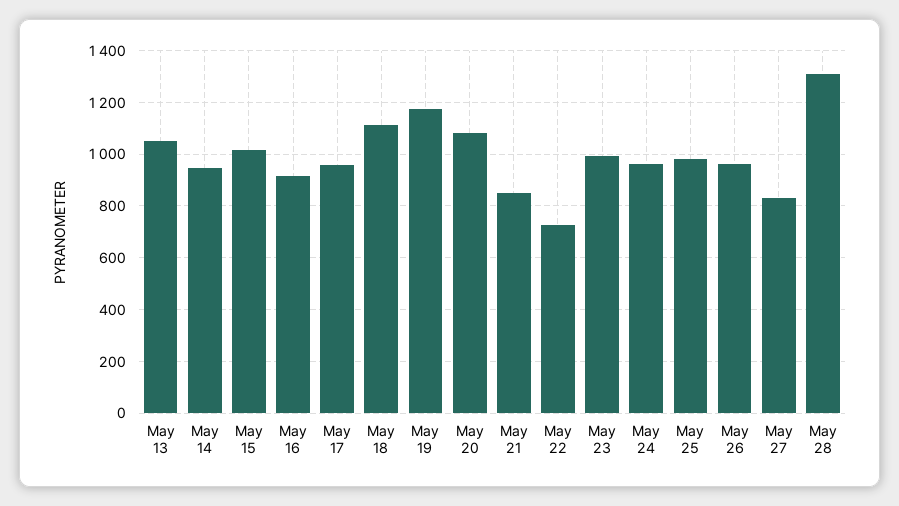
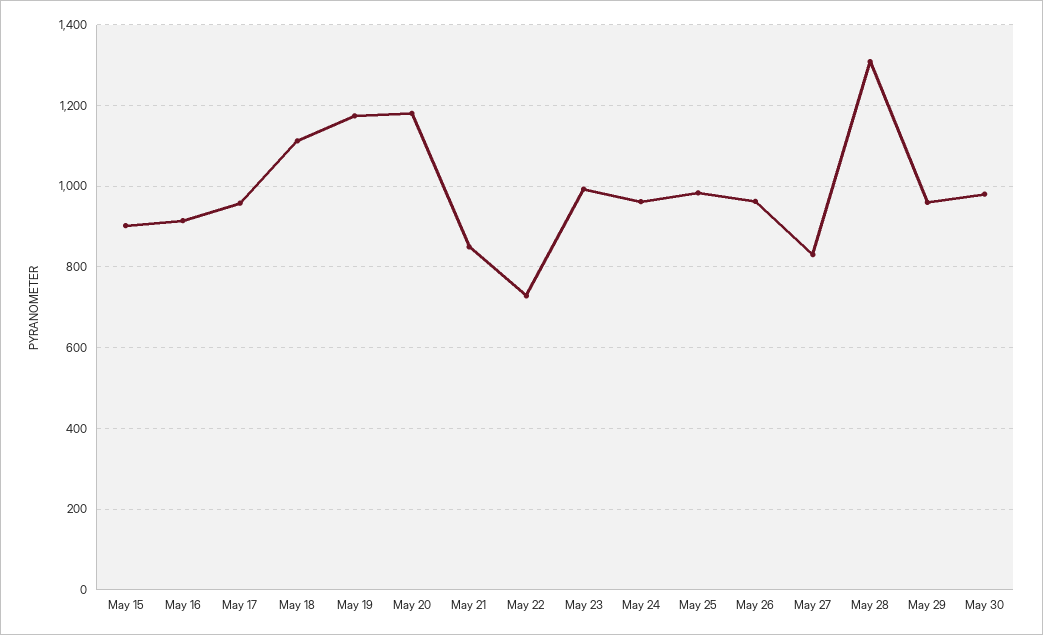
May 13: 1050 -> none
May 14: 950 -> none
May 15: 1025 -> 900
May 20: 1075 -> 1180
May 29: none -> 960
May 30: none -> 980

